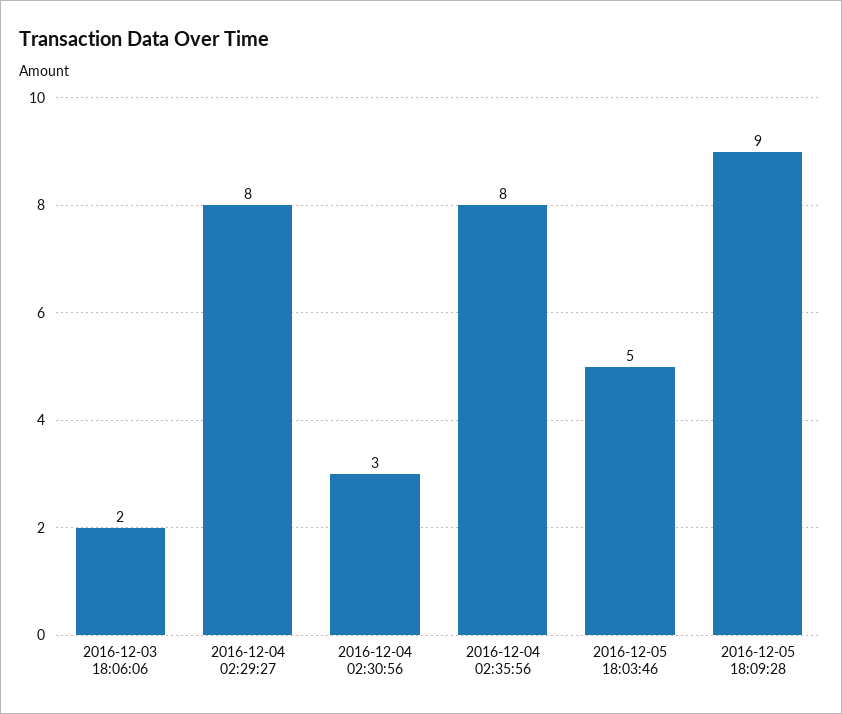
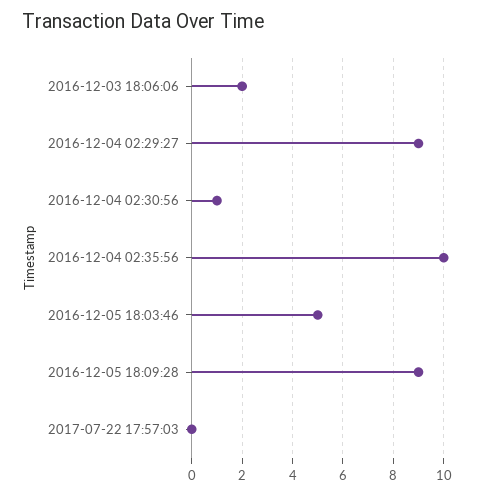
2016-12-04 02:29:27: 8 -> 9
2016-12-04 02:30:56: 3 -> 1
2016-12-04 02:35:56: 8 -> 10
2017-07-22 17:57:03: none -> 0

